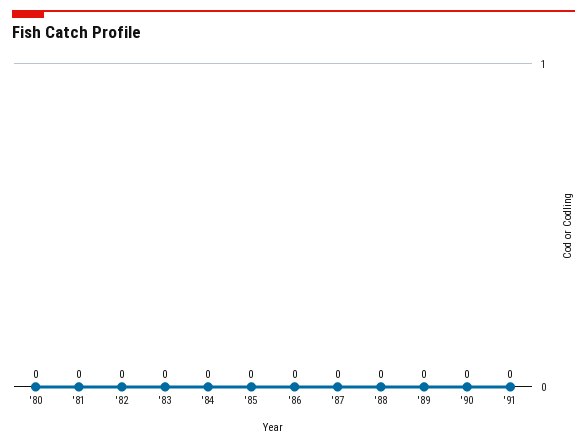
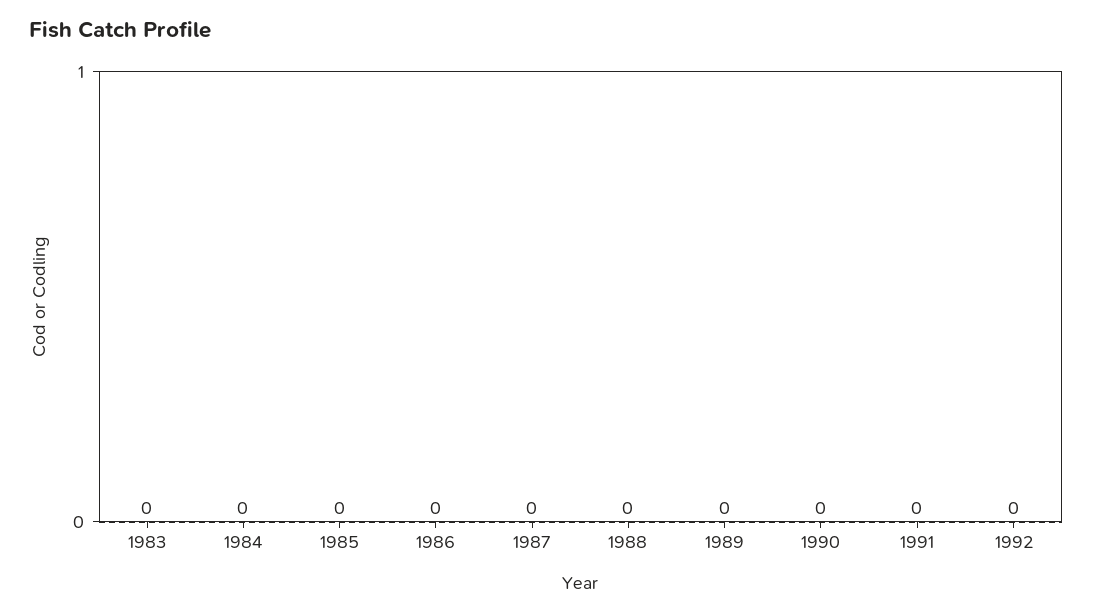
'80: 0 -> none
'81: 0 -> none
'82: 0 -> none
1992: none -> 0

